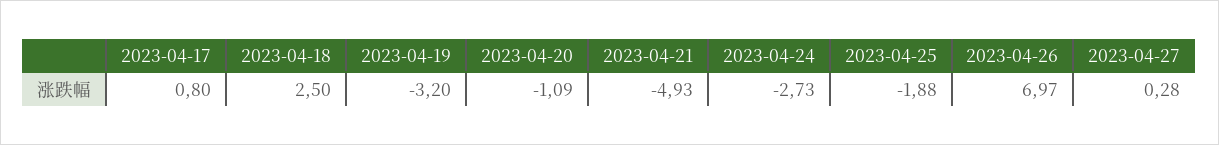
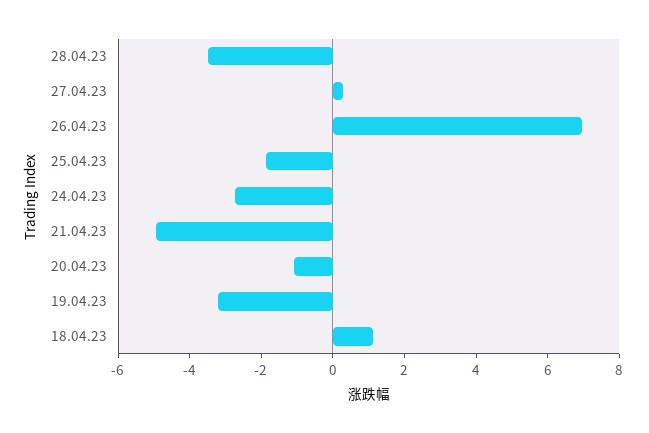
2023-04-17: 0.8 -> none
2023-04-18: 2.5 -> 1
28.04.23: none -> -3.5

